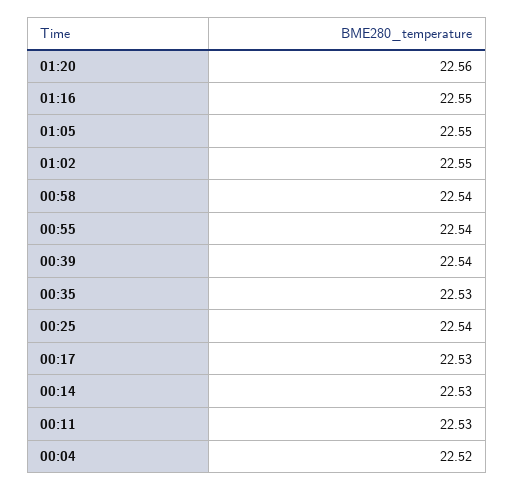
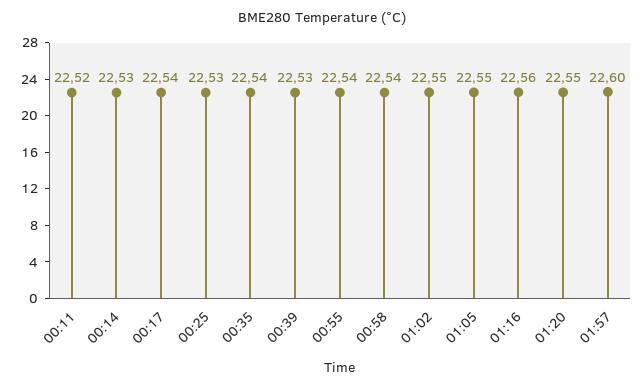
01:20: 22.56 -> 22.55
01:16: 22.55 -> 22.56
00:39: 22.54 -> 22.53
00:35: 22.53 -> 22.54
00:25: 22.54 -> 22.53
00:17: 22.53 -> 22.54
00:11: 22.53 -> 22.52
00:04: 22.52 -> none
01:57: none -> 22.6

